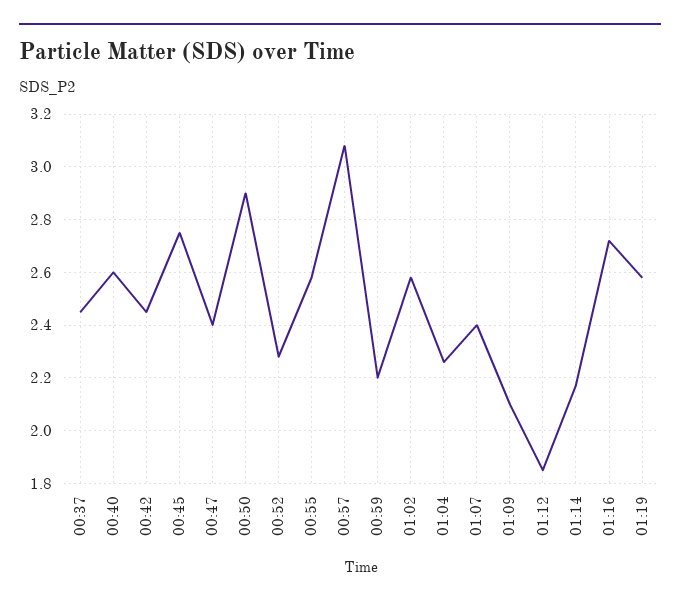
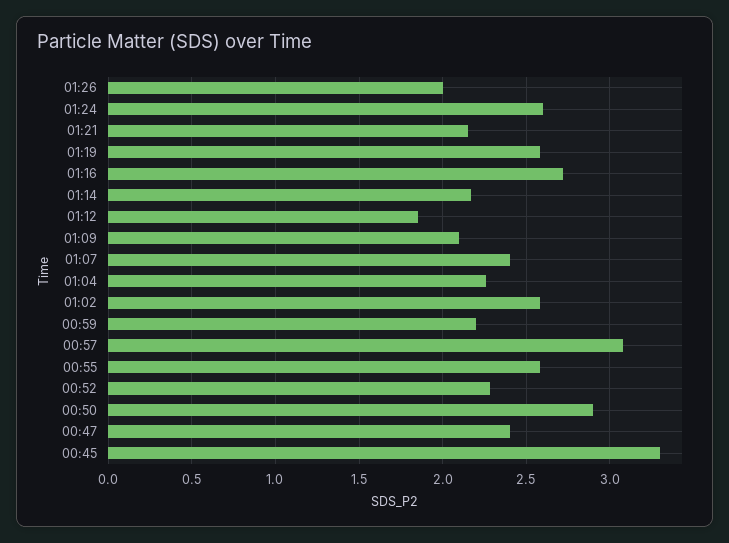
00:37: 2.45 -> none
00:40: 2.6 -> none
00:42: 2.45 -> none
00:45: 2.75 -> 3.3
01:26: none -> 2
01:24: none -> 2.6
01:21: none -> 2.15

